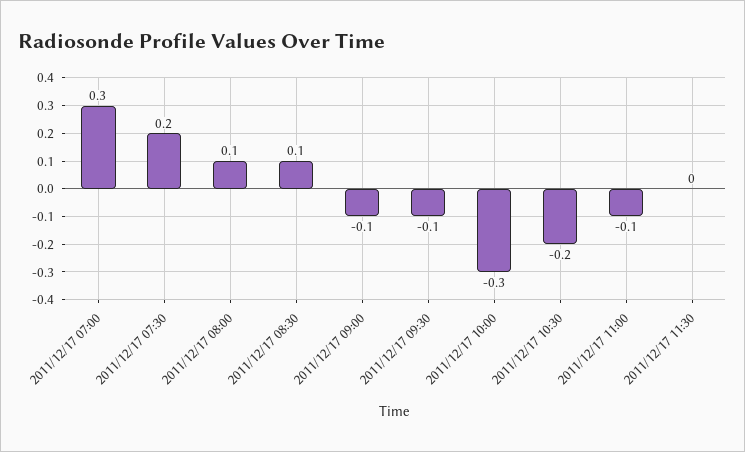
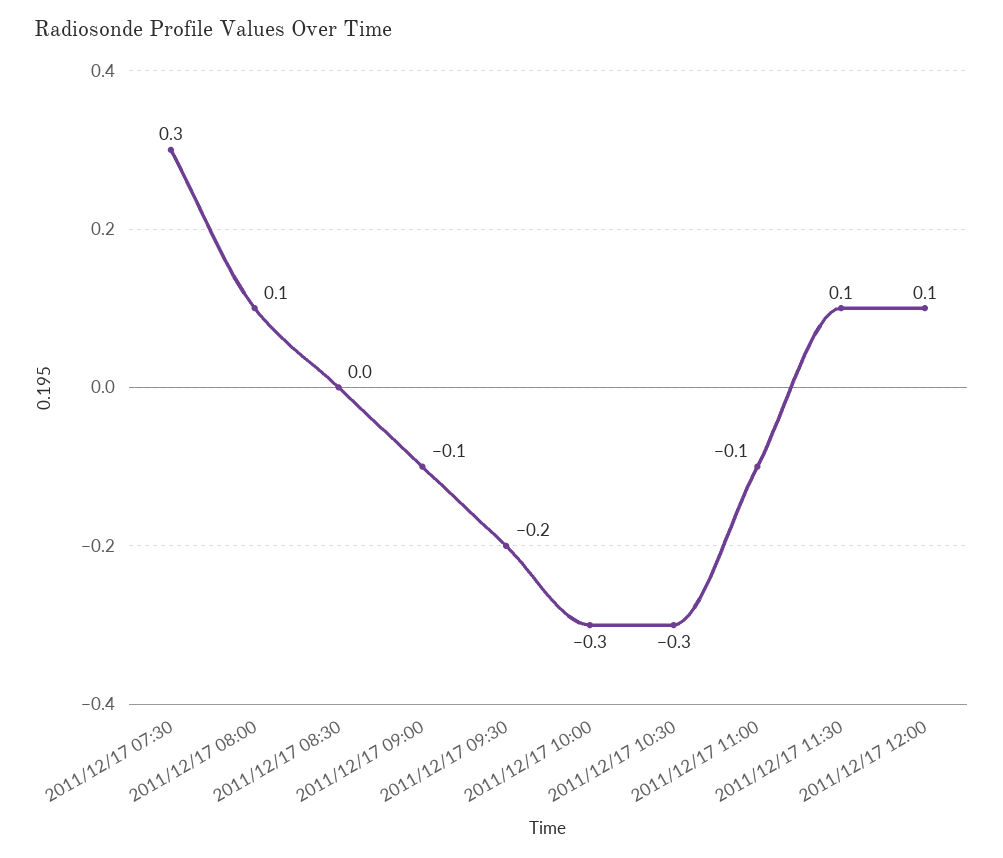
2011/12/17 07:00: 0.3 -> none
2011/12/17 07:30: 0.2 -> 0.3
2011/12/17 08:30: 0.1 -> 0
2011/12/17 09:30: -0.1 -> -0.2
2011/12/17 10:30: -0.2 -> -0.3
2011/12/17 11:30: 0 -> 0.1
2011/12/17 12:00: none -> 0.1

